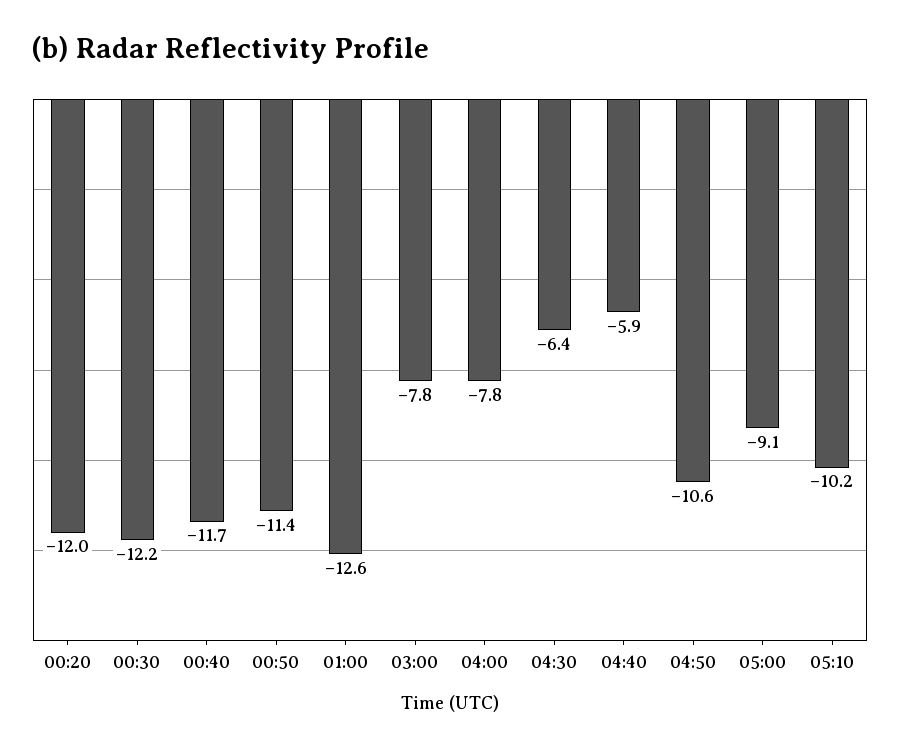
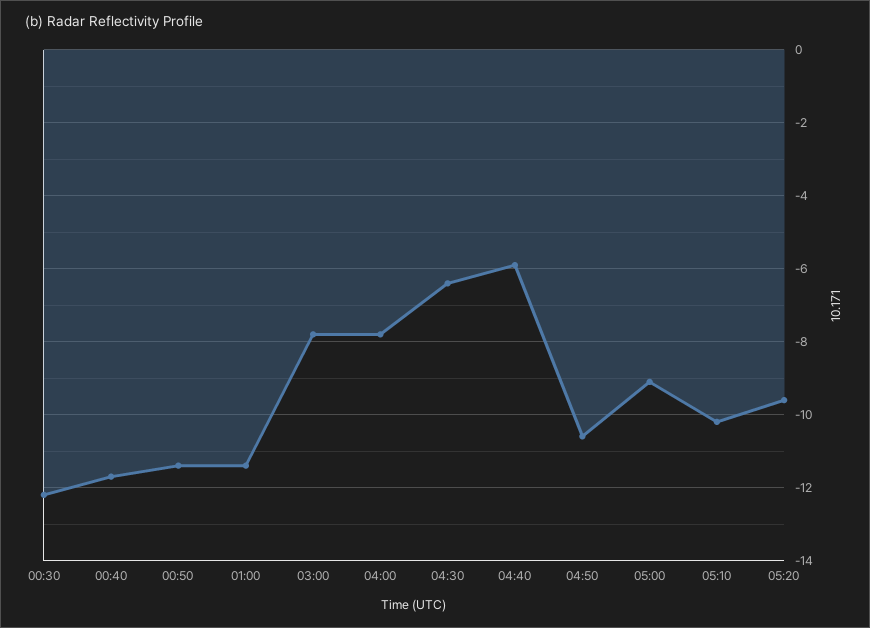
00:20: -12 -> none
01:00: -12.6 -> -11.5
05:20: none -> -9.5

